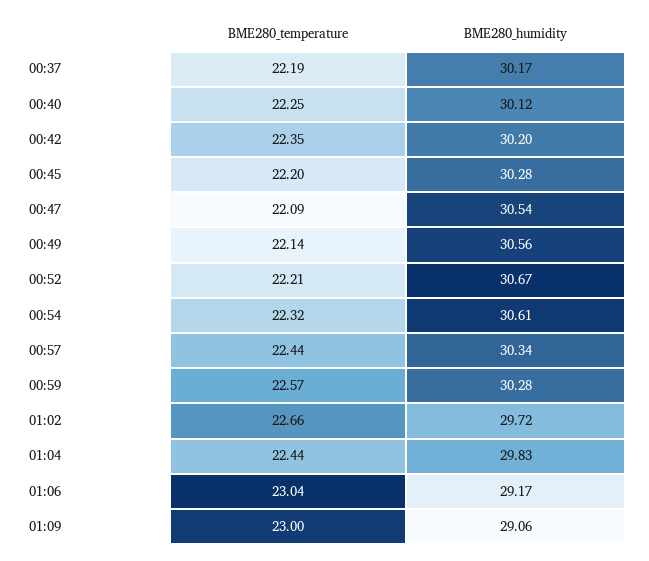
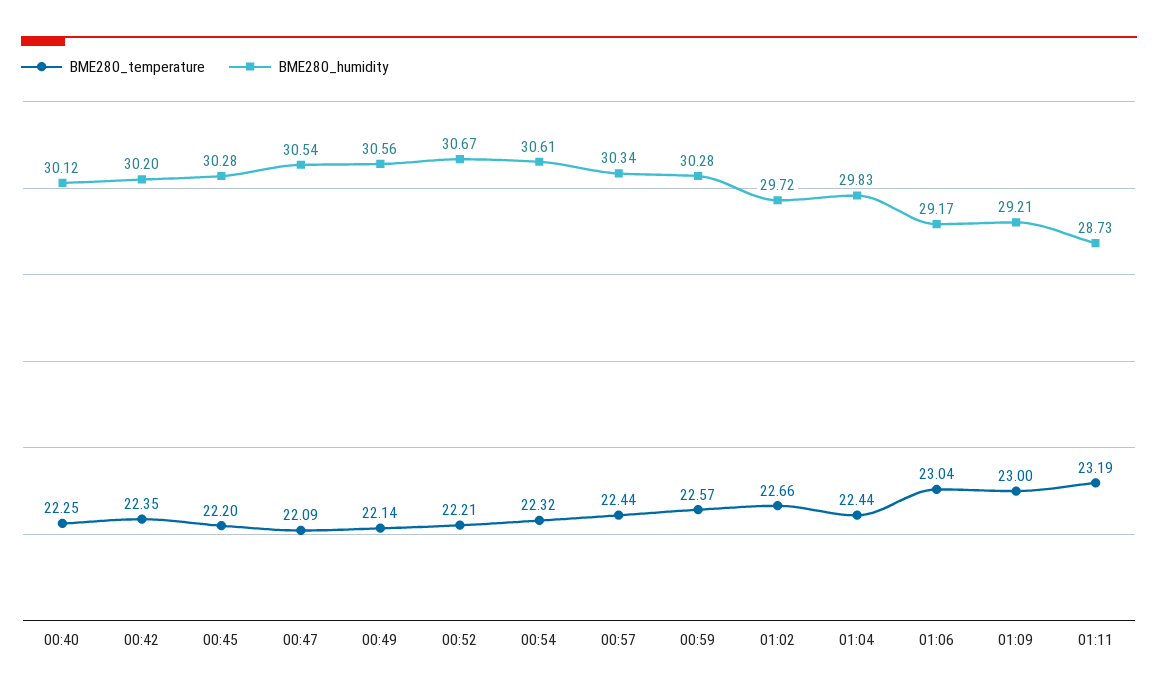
BME280_temperature, 00:37: 22.19 -> none
BME280_humidity, 00:37: 30.17 -> none
BME280_humidity, 01:09: 29.06 -> 29.21
BME280_temperature, 01:11: none -> 23.19
BME280_humidity, 01:11: none -> 28.73

